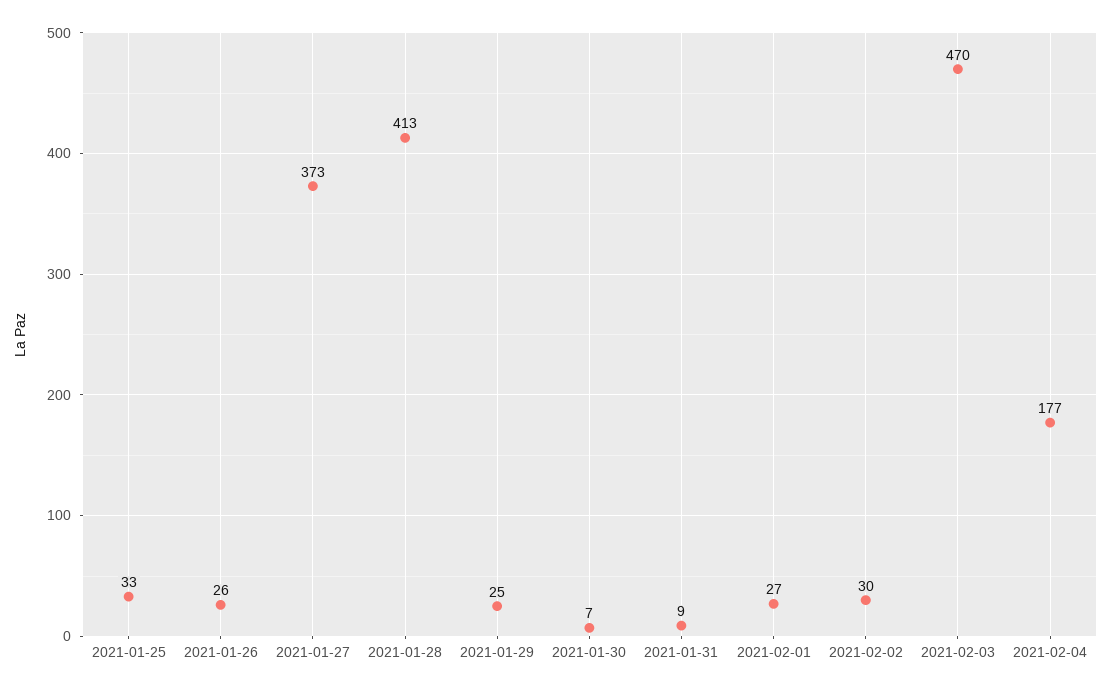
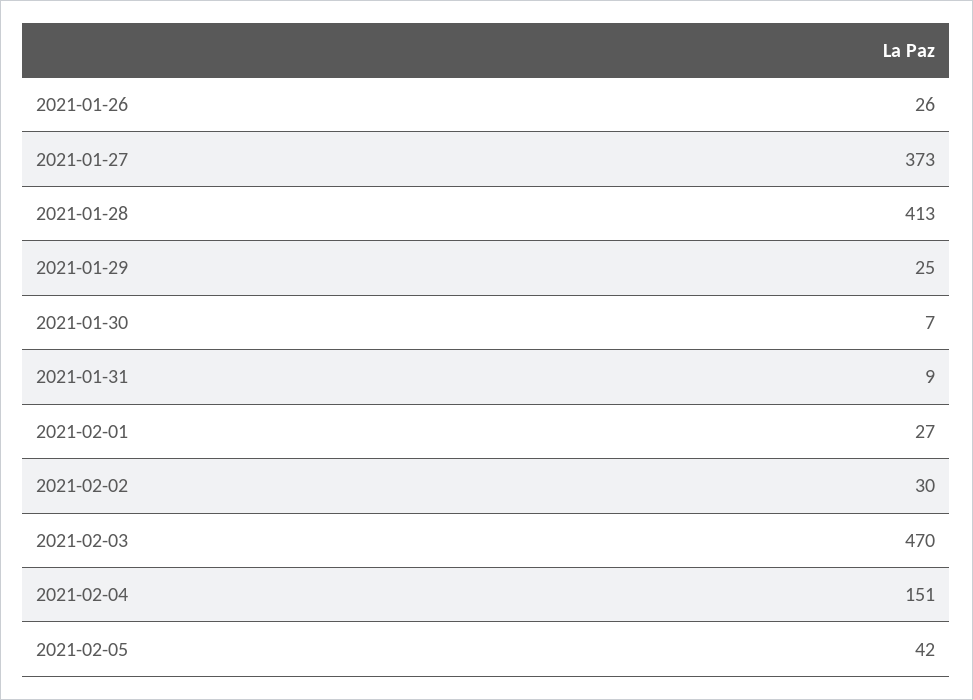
2021-01-25: 33 -> none
2021-02-04: 177 -> 151
2021-02-05: none -> 42

